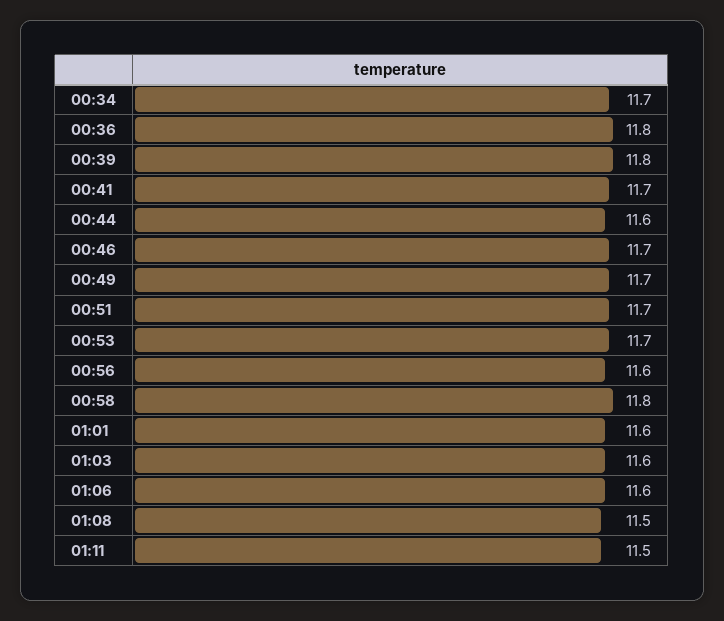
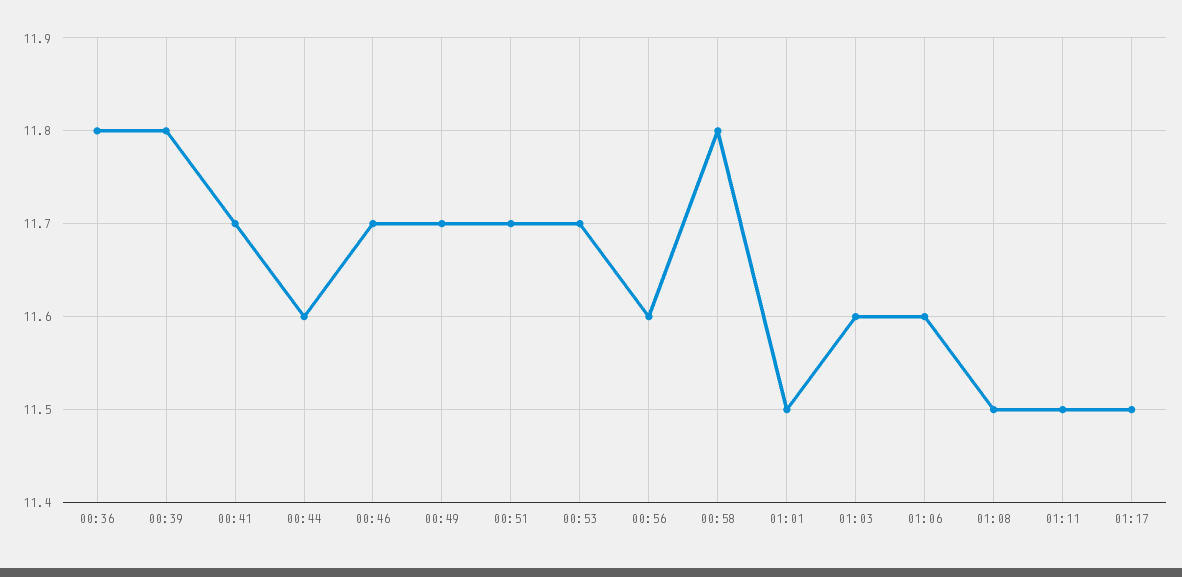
00:34: 11.7 -> none
01:01: 11.6 -> 11.5
01:17: none -> 11.5

